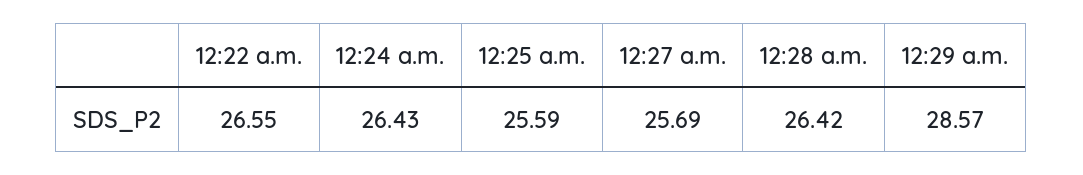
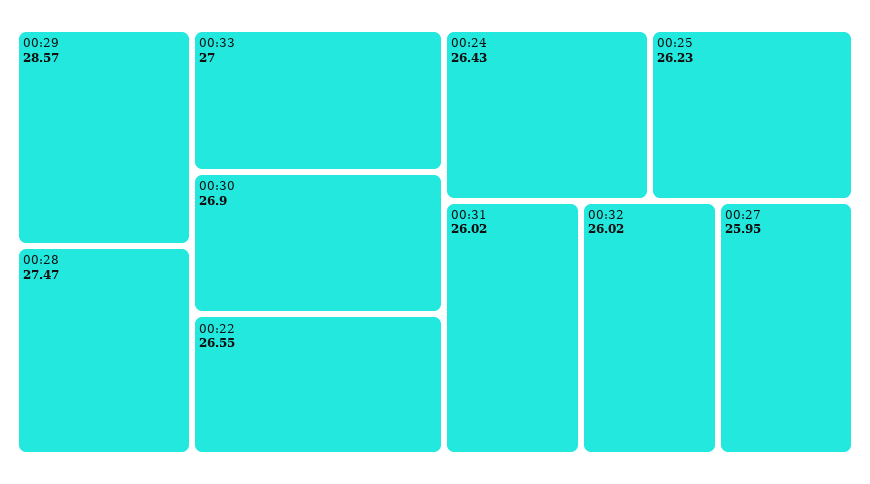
12:25 a.m.: 25.59 -> 26.23
12:27 a.m.: 25.69 -> 25.95
12:28 a.m.: 26.42 -> 27.47
00:33: none -> 27
00:30: none -> 26.9
00:31: none -> 26.02
00:32: none -> 26.02

